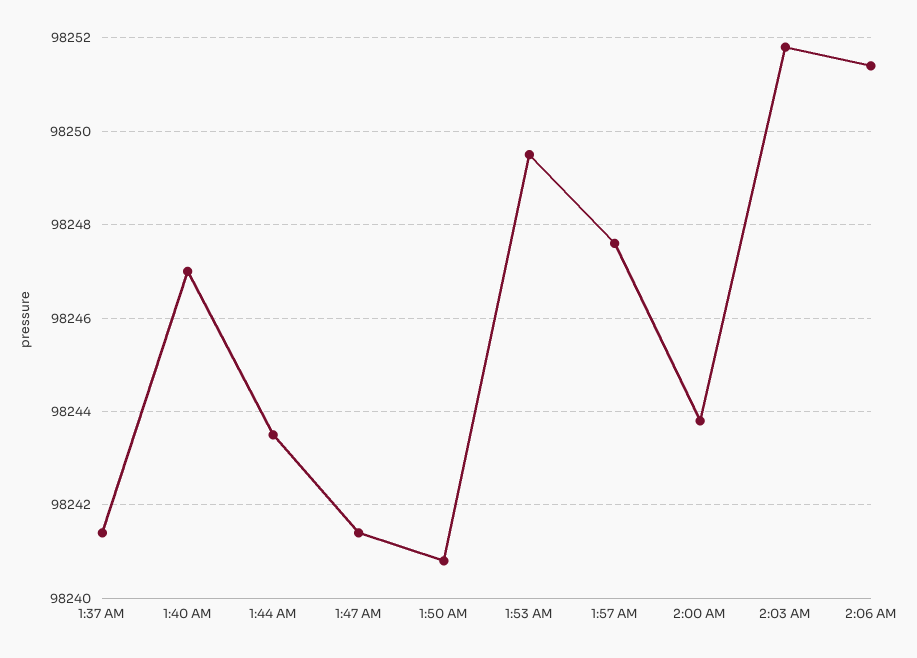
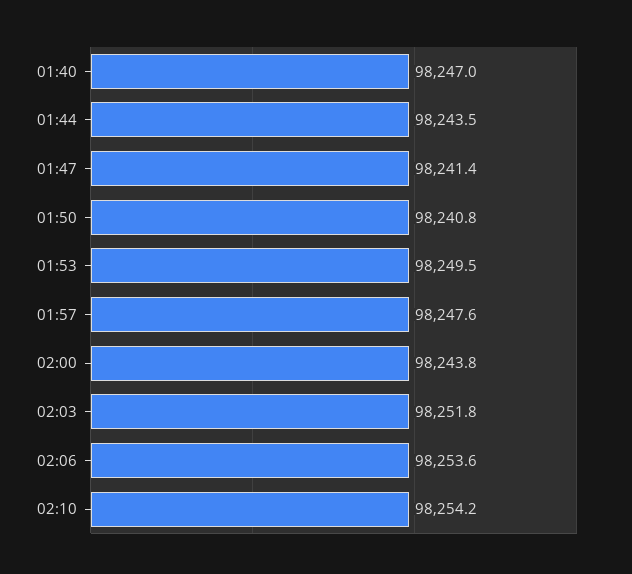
1:37 AM: 98241.5 -> none
2:06 AM: 98251.5 -> 98253.6
02:10: none -> 98254.2

